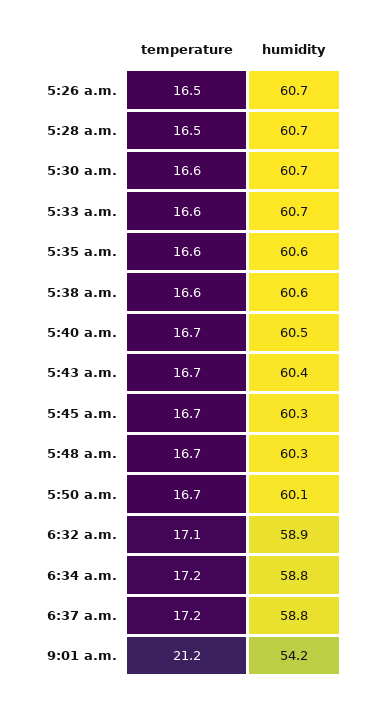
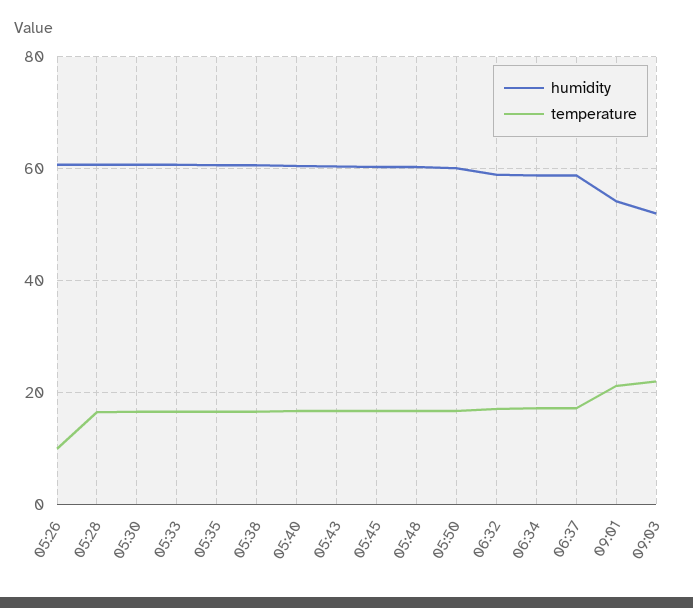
temperature, 5:26 a.m.: 16.5 -> 10
humidity, 09:03: none -> 52
temperature, 09:03: none -> 22

